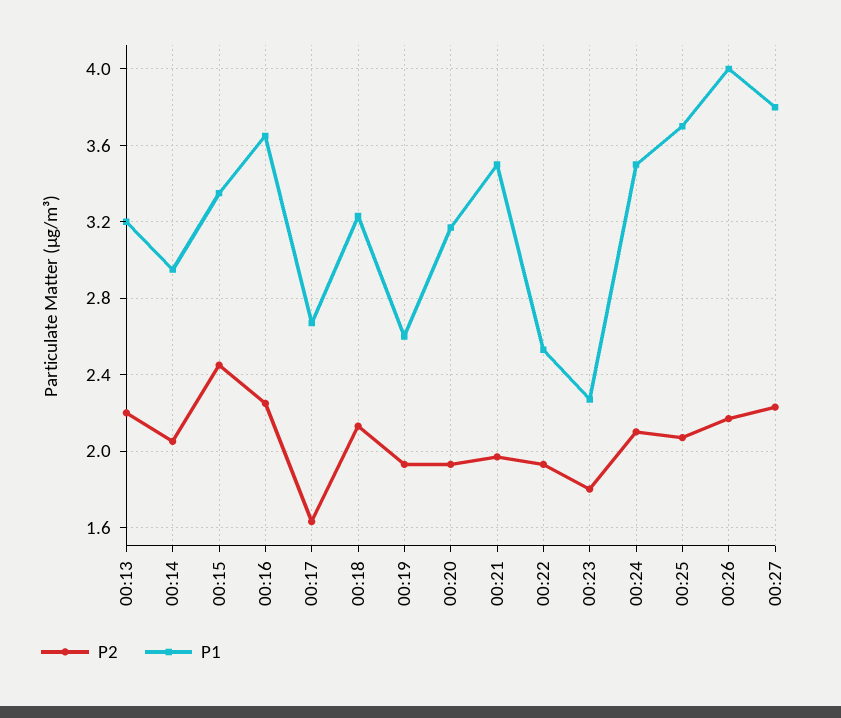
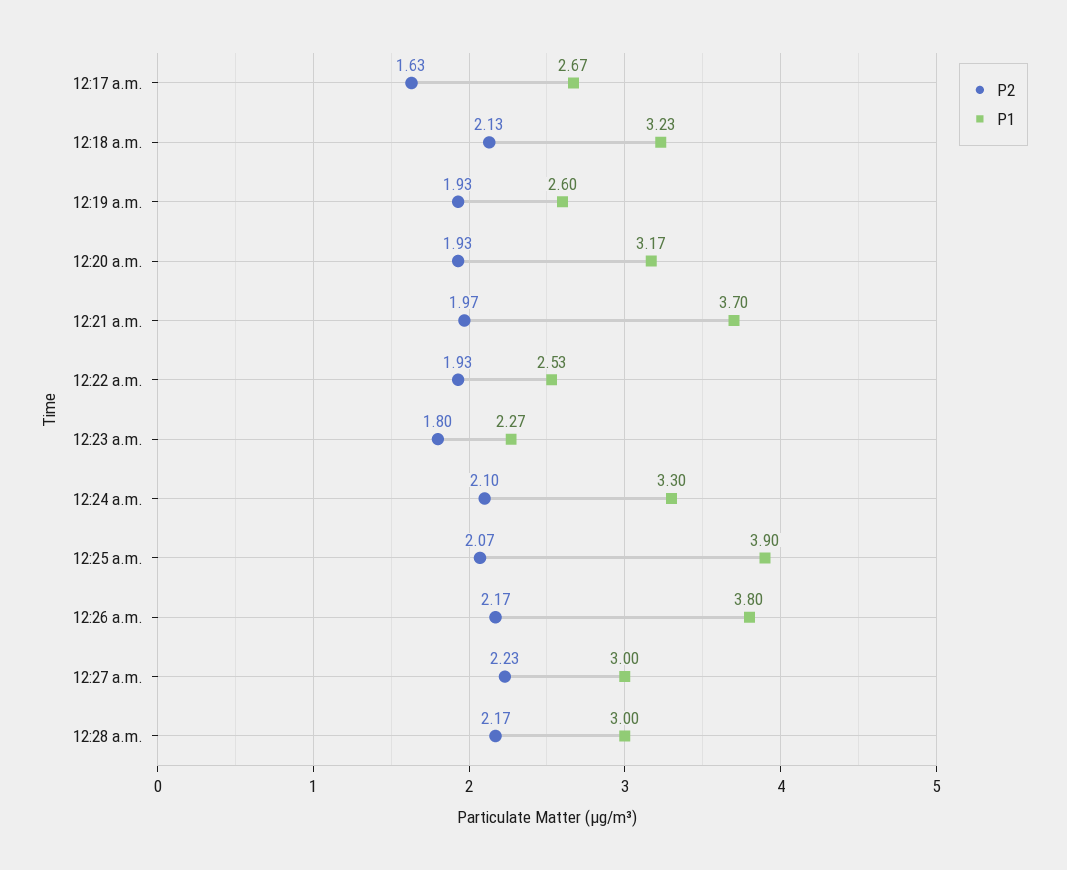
P2, 00:13: 2.2 -> none
P1, 00:13: 3.2 -> none
P2, 00:14: 2.05 -> none
P1, 00:14: 2.95 -> none
P2, 00:15: 2.45 -> none
P1, 00:15: 3.35 -> none
P2, 00:16: 2.25 -> none
P1, 00:16: 3.65 -> none
P1, 00:21: 3.5 -> 3.7
P1, 00:24: 3.5 -> 3.3
P1, 00:25: 3.7 -> 3.9
P1, 00:26: 4 -> 3.8
P1, 00:27: 3.8 -> 3
P2, 12:28 a.m.: none -> 2.17
P1, 12:28 a.m.: none -> 3

